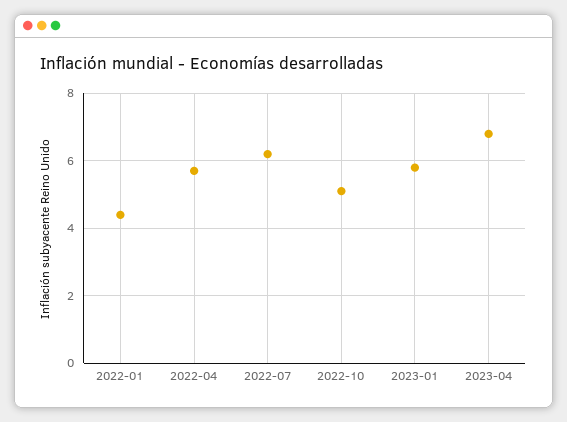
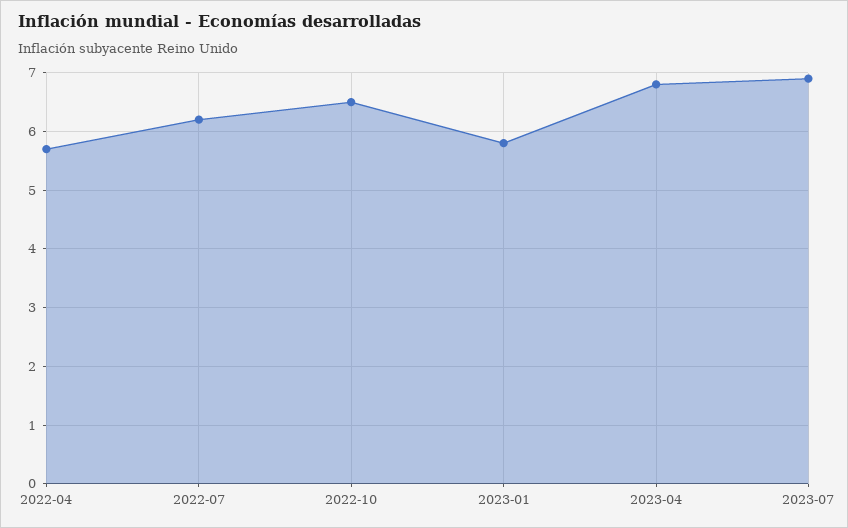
2022-01: 4.5 -> none
2022-10: 5 -> 6.5
2023-07: none -> 7

